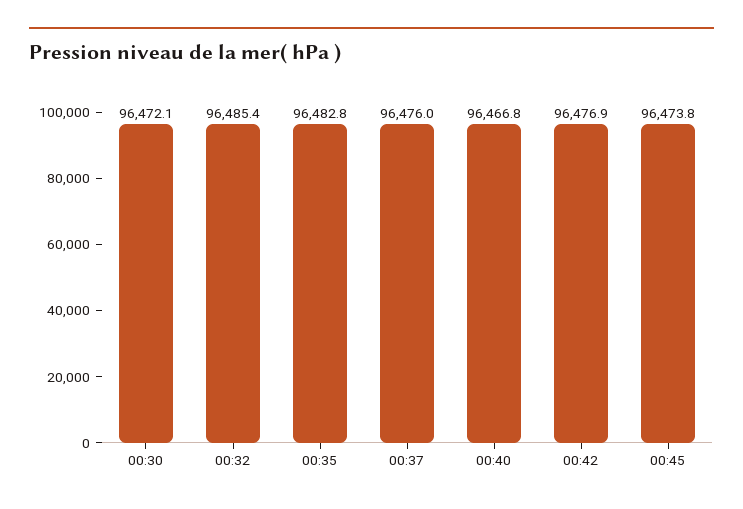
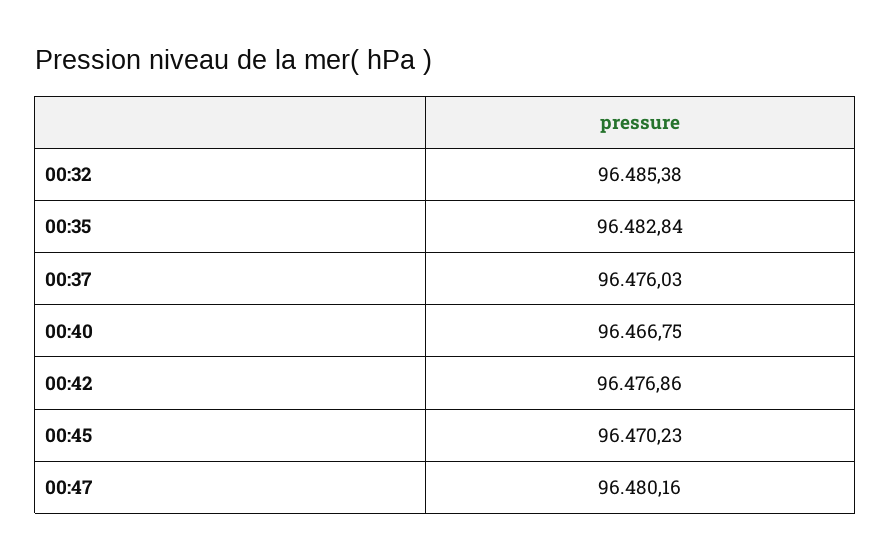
00:30: 96472.1 -> none
00:45: 96473.8 -> 96470.23
00:47: none -> 96480.16

